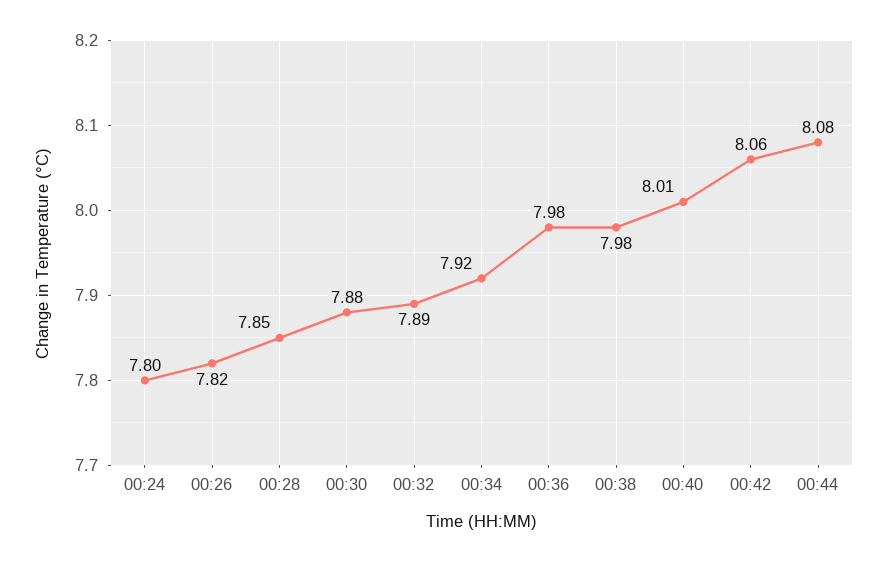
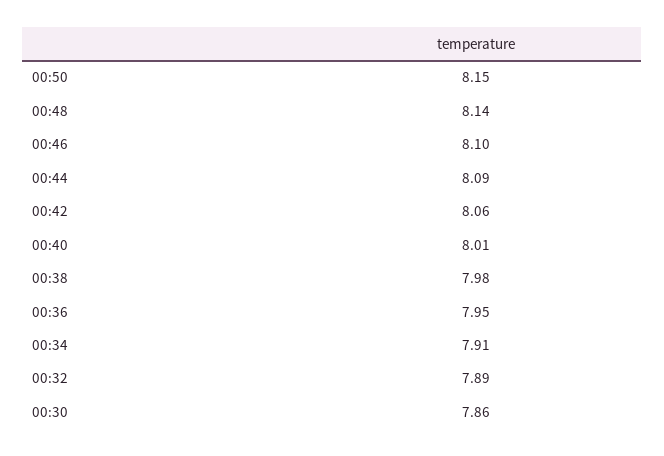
00:24: 7.8 -> none
00:26: 7.82 -> none
00:28: 7.85 -> none
00:30: 7.88 -> 7.86
00:34: 7.92 -> 7.91
00:36: 7.98 -> 7.95
00:44: 8.08 -> 8.09
00:50: none -> 8.15
00:48: none -> 8.14
00:46: none -> 8.1

